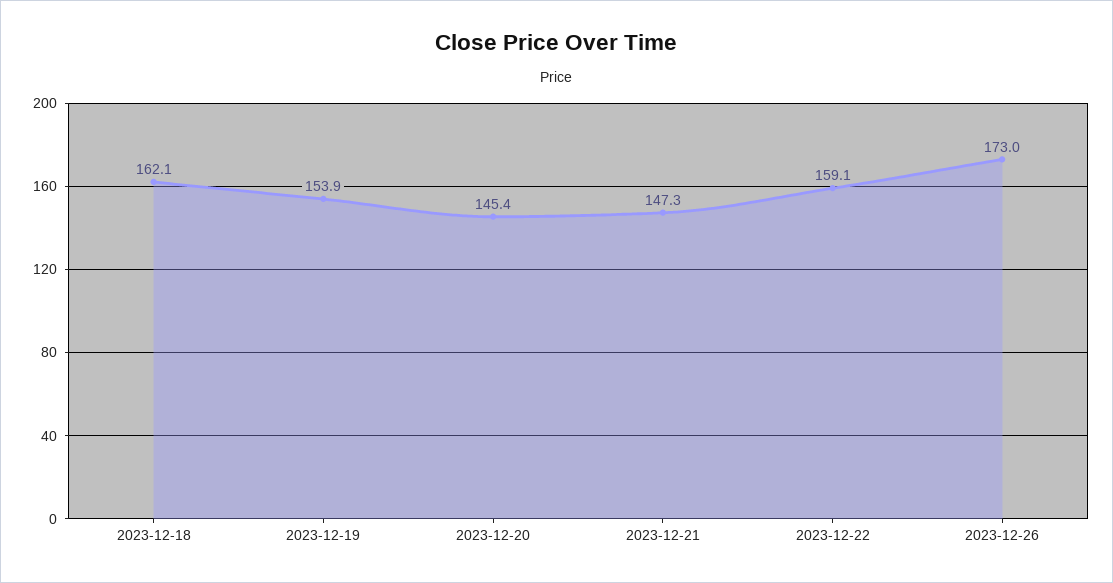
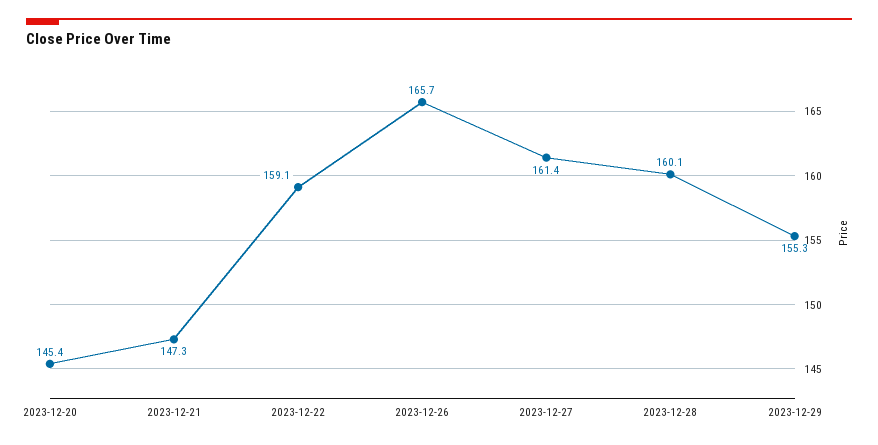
2023-12-18: 162.1 -> none
2023-12-19: 153.9 -> none
2023-12-26: 173 -> 165.7
2023-12-27: none -> 161.4
2023-12-28: none -> 160.1
2023-12-29: none -> 155.3

